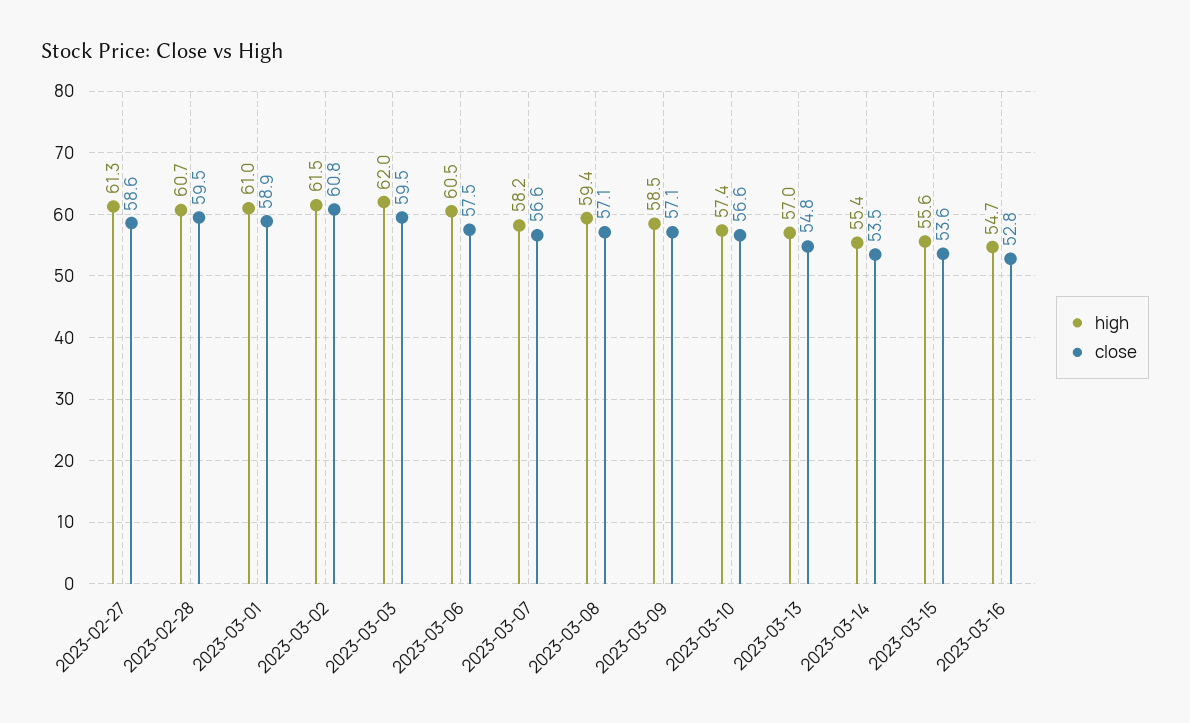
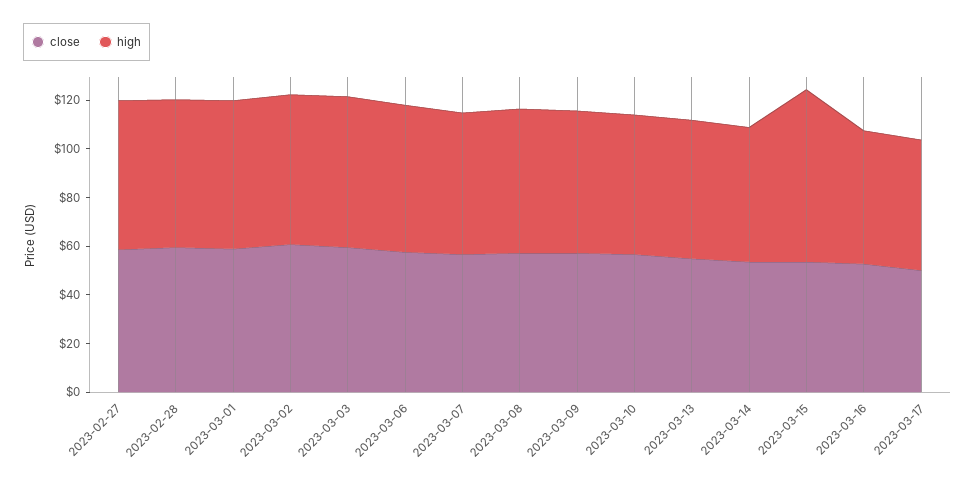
high, 2023-03-15: 55.6 -> 70
close, 2023-03-17: none -> 50
high, 2023-03-17: none -> 55

